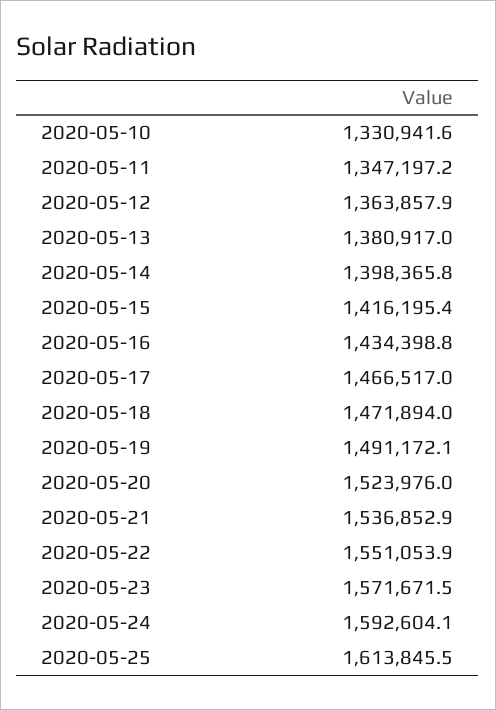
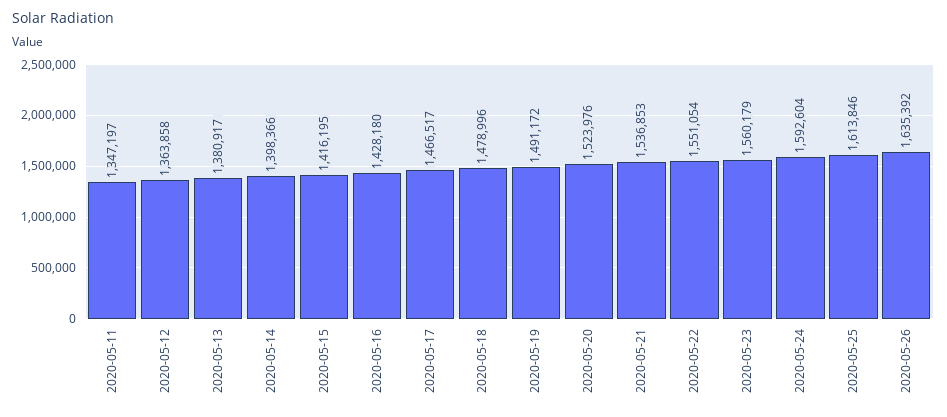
2020-05-10: 1330941.6 -> none
2020-05-16: 1434398.8 -> 1428180
2020-05-18: 1471894 -> 1478996
2020-05-23: 1571671.5 -> 1560179
2020-05-26: none -> 1635392

